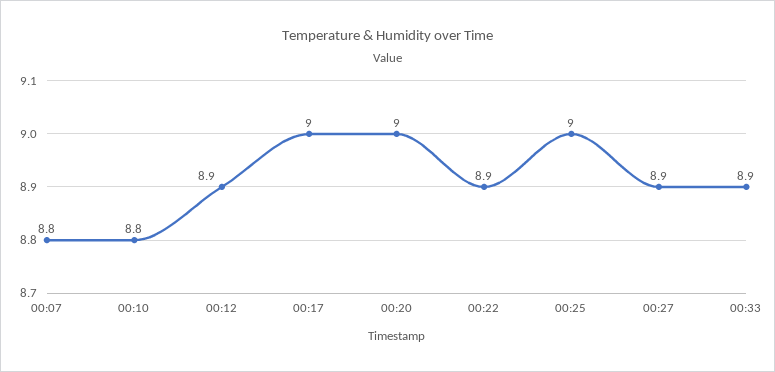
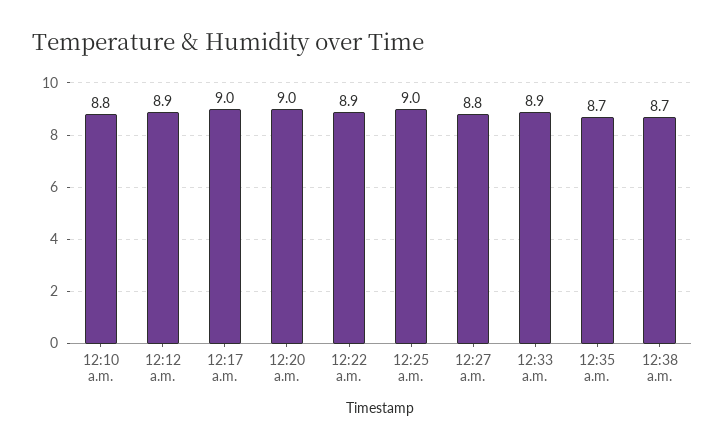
00:07: 8.8 -> none
00:27: 8.9 -> 8.8
12:35 a.m.: none -> 8.7
12:38 a.m.: none -> 8.7

